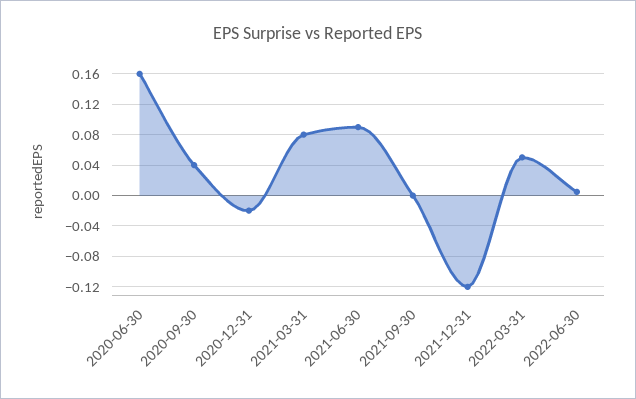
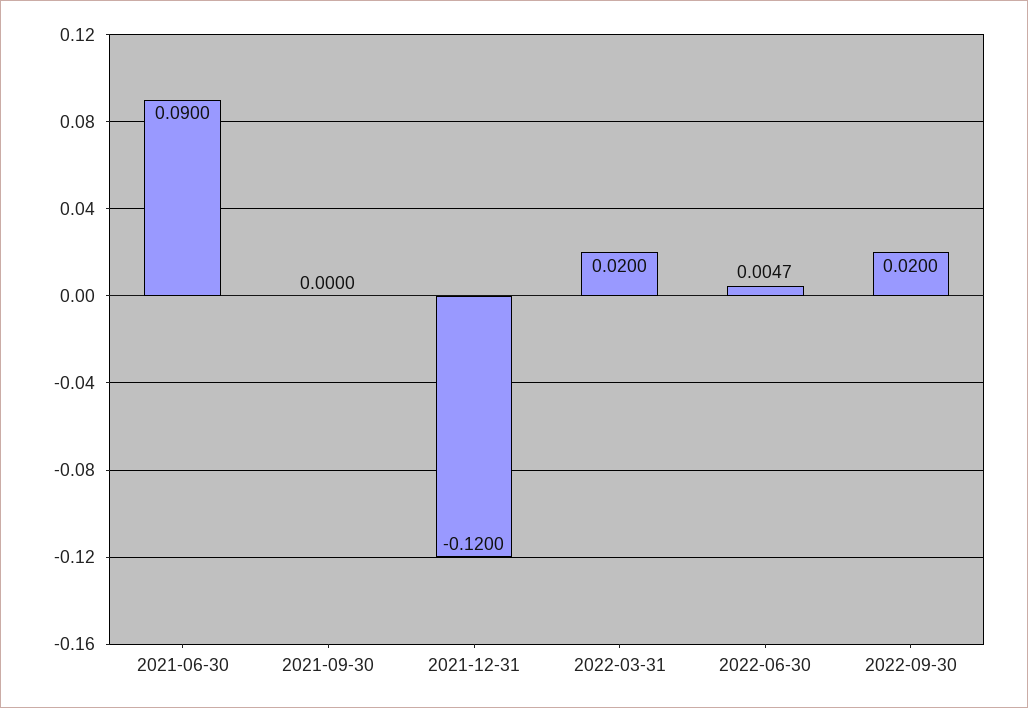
2020-06-30: 0.16 -> none
2020-09-30: 0.04 -> none
2020-12-31: -0.02 -> none
2021-03-31: 0.08 -> none
2022-03-31: 0.05 -> 0.02
2022-09-30: none -> 0.02

